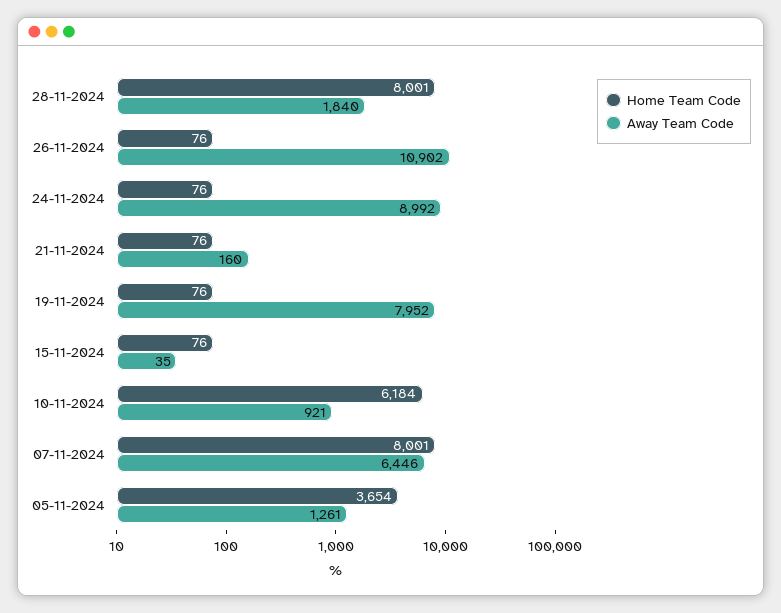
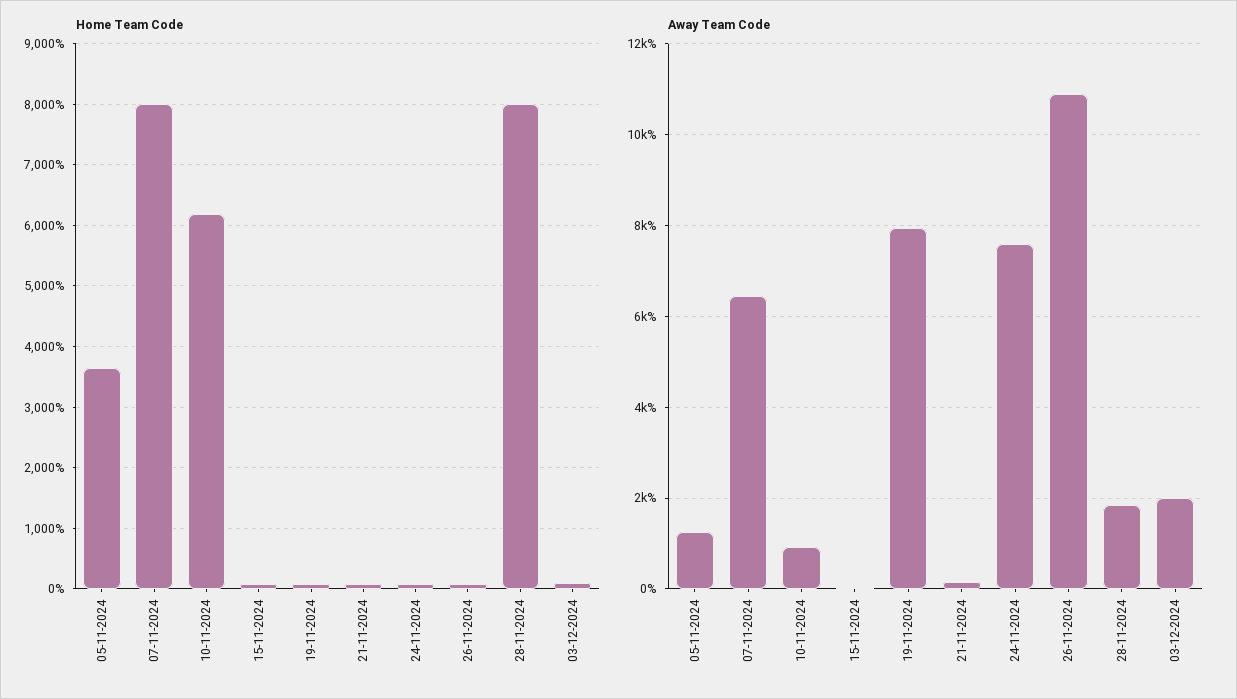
Away Team Code, 24-11-2024: 8992 -> 7600
Home Team Code, 03-12-2024: none -> 100
Away Team Code, 03-12-2024: none -> 2000

